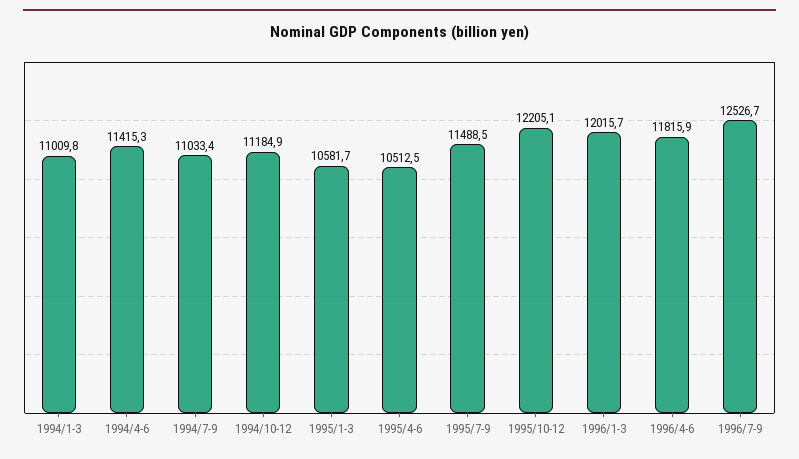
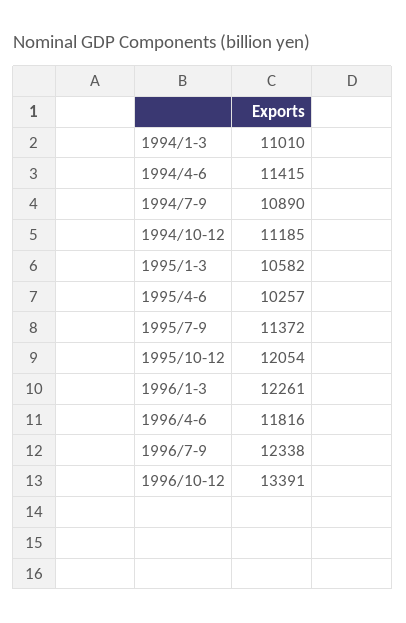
1994/7-9: 11033.4 -> 10890
1995/4-6: 10512.5 -> 10257
1995/7-9: 11488.5 -> 11372
1995/10-12: 12205.1 -> 12054
1996/1-3: 12015.7 -> 12261
1996/7-9: 12526.7 -> 12338
1996/10-12: none -> 13391

